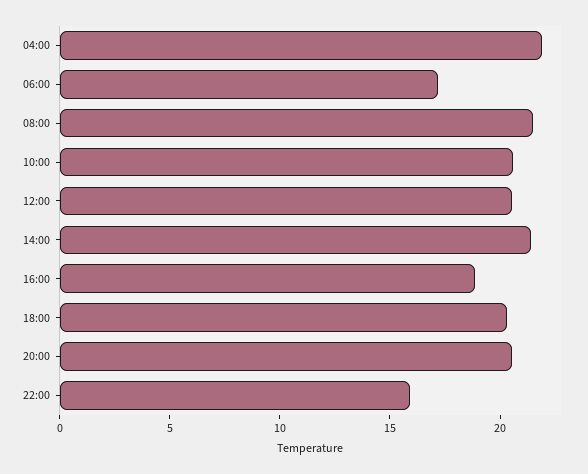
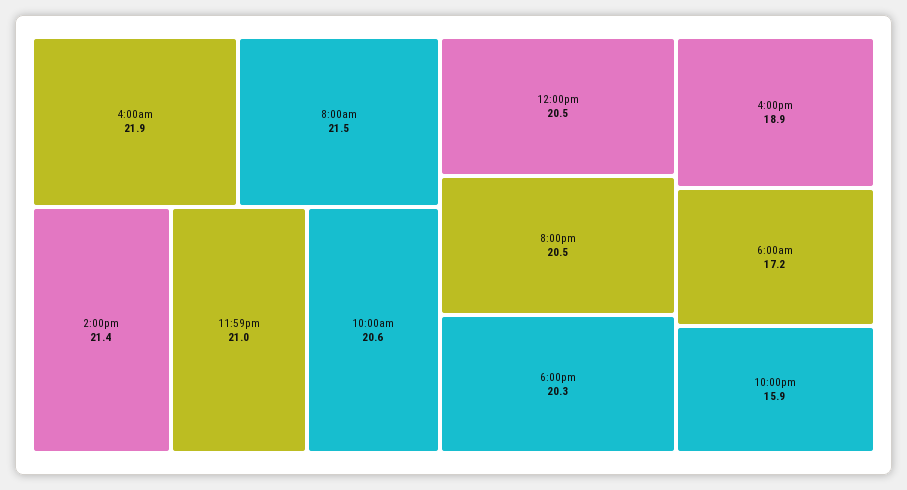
11:59pm: none -> 21

